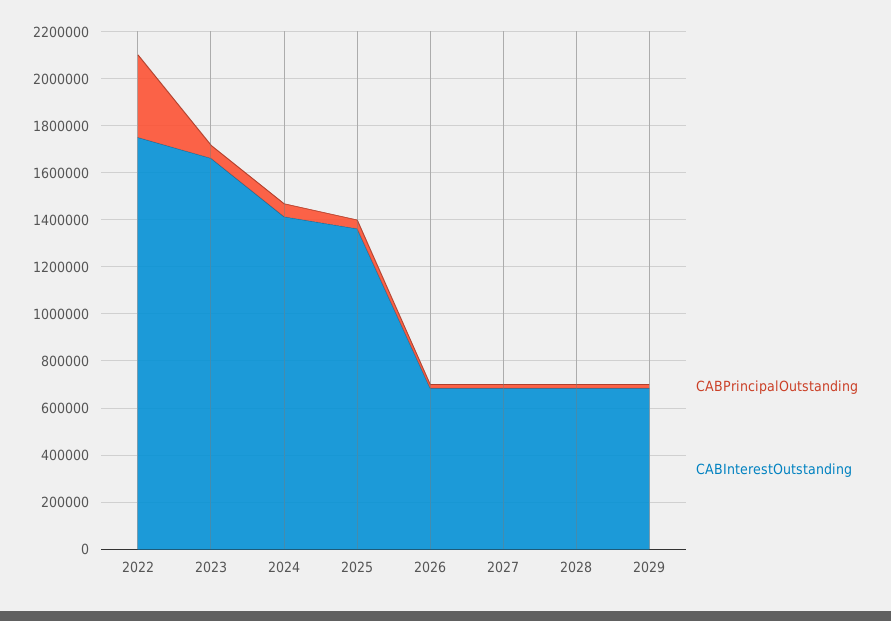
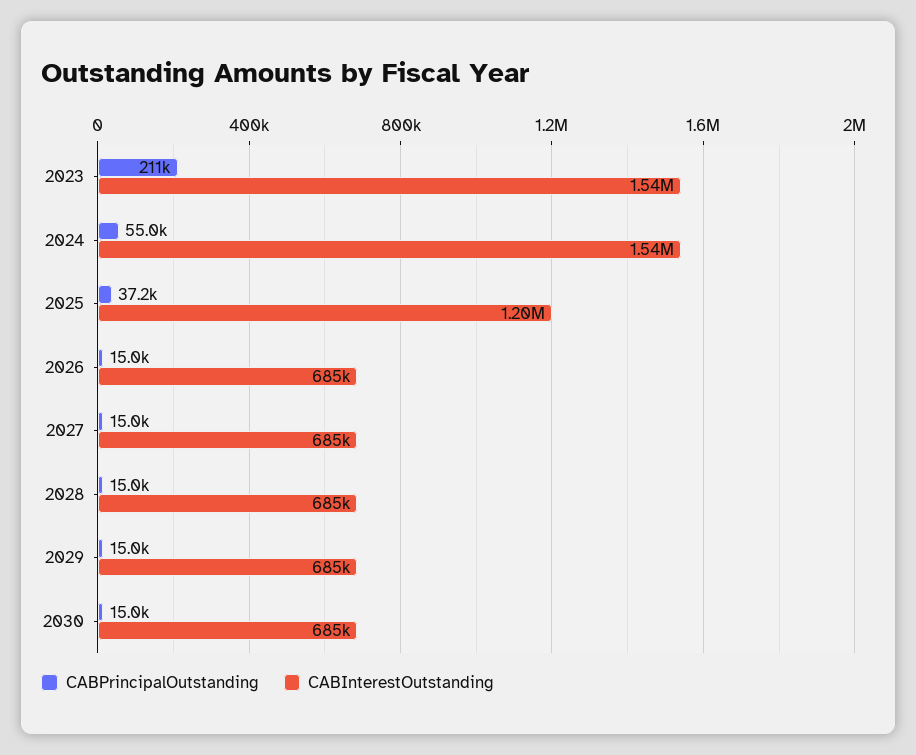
CABPrincipalOutstanding, 2022: 350000 -> none
CABInterestOutstanding, 2022: 1750000 -> none
CABPrincipalOutstanding, 2023: 50000 -> 211000
CABInterestOutstanding, 2023: 1650000 -> 1540000
CABInterestOutstanding, 2024: 1400000 -> 1540000
CABInterestOutstanding, 2025: 1350000 -> 1200000
CABPrincipalOutstanding, 2030: none -> 15000
CABInterestOutstanding, 2030: none -> 685000

